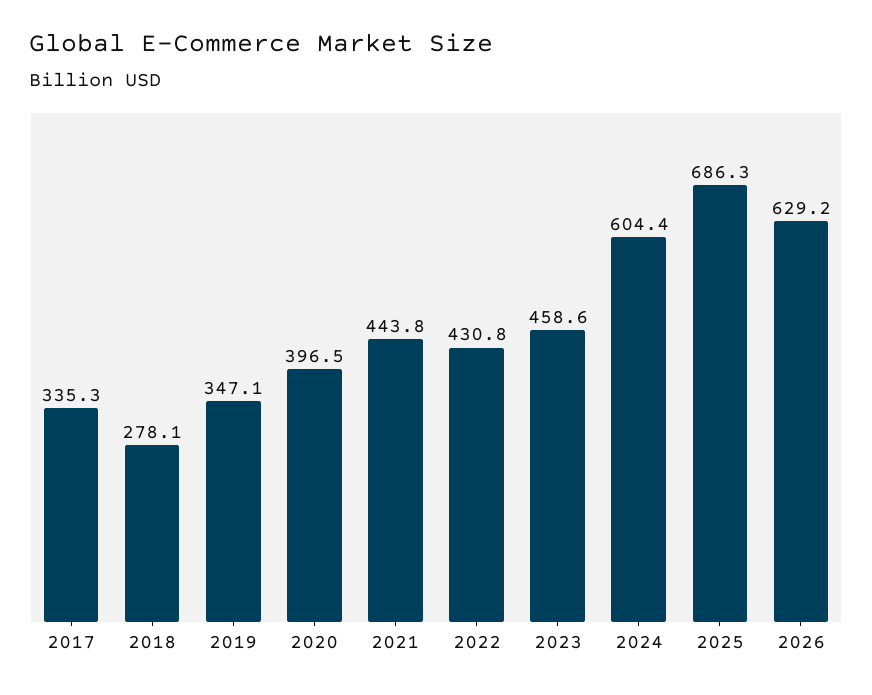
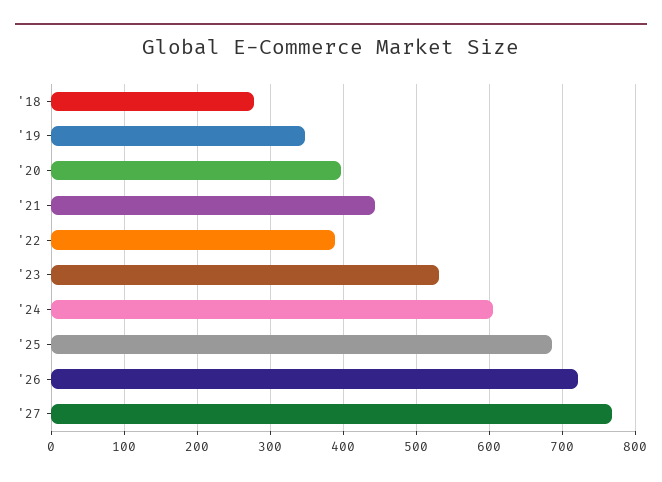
2017: 335.3 -> none
2022: 430.8 -> 390
2023: 458.6 -> 530
2026: 629.2 -> 720
'27: none -> 770

